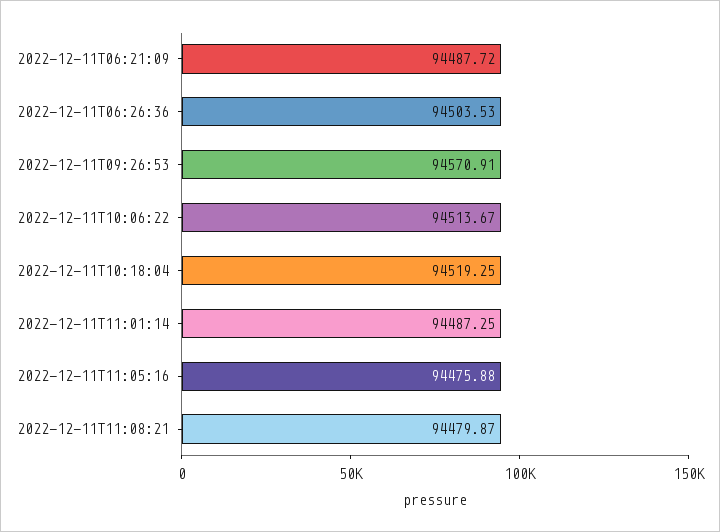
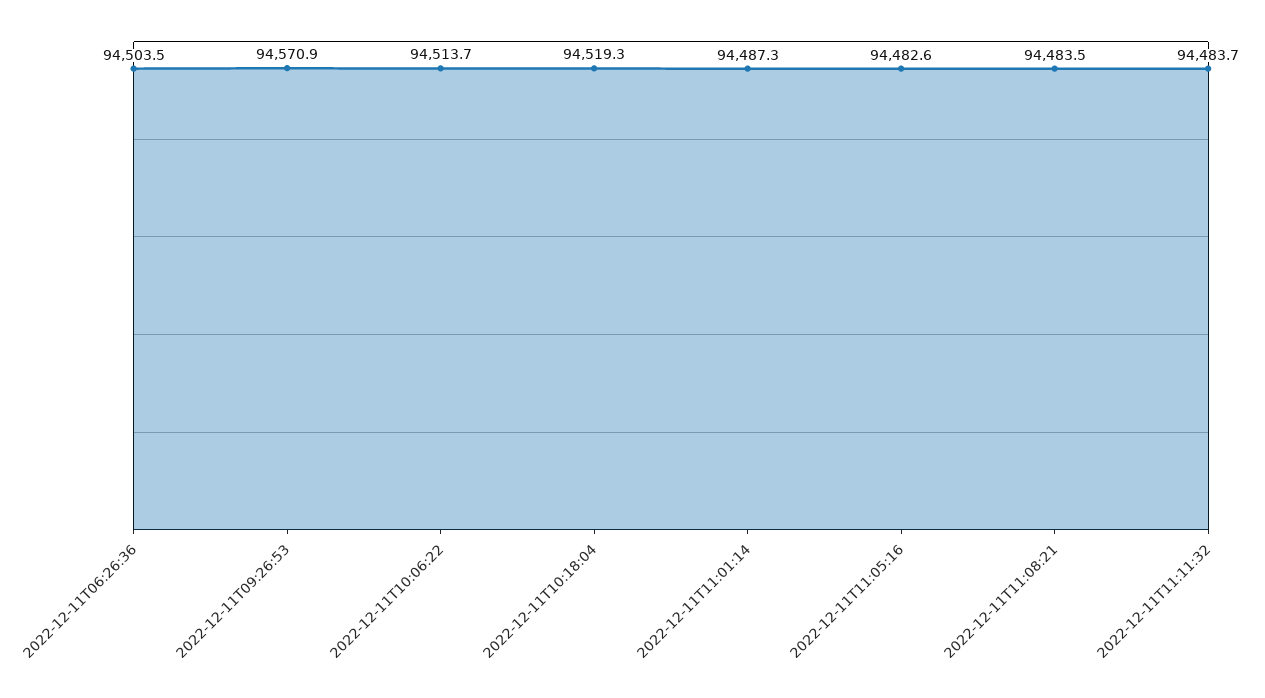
2022-12-11T06:21:09: 94487.72 -> none
2022-12-11T11:05:16: 94475.88 -> 94482.6
2022-12-11T11:08:21: 94479.87 -> 94483.5
2022-12-11T11:11:32: none -> 94483.7

